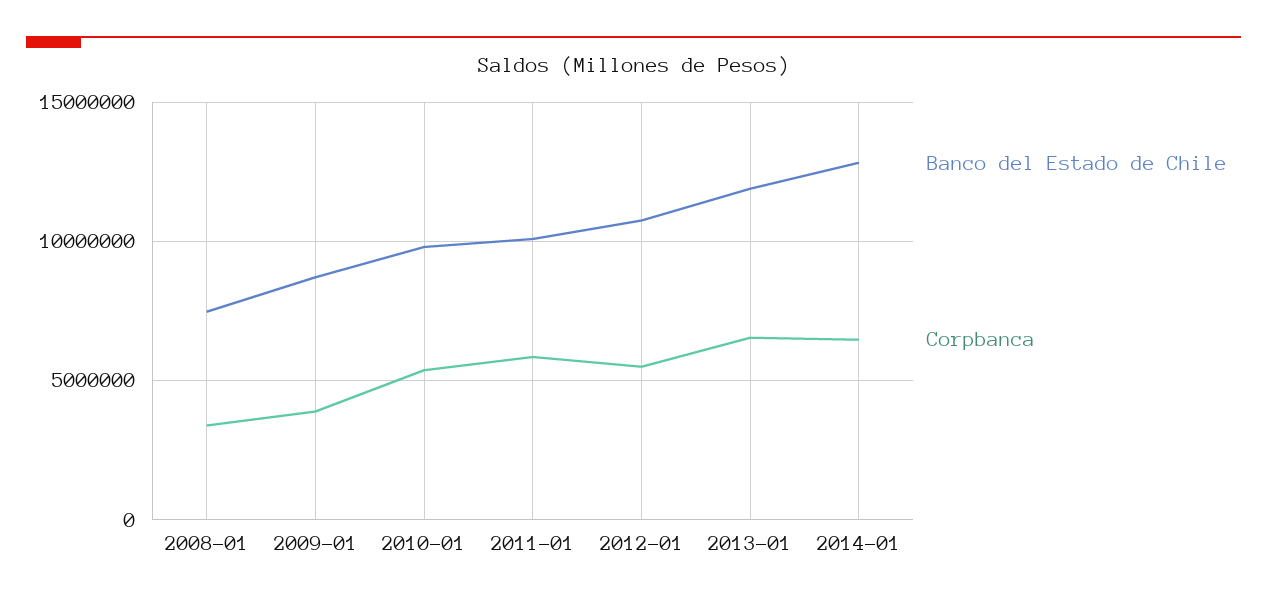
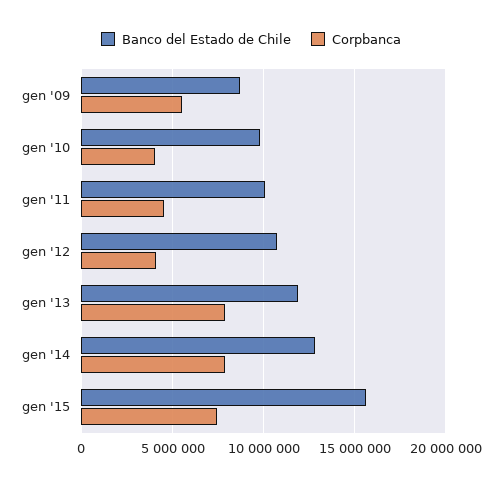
Banco del Estado de Chile, 2008-01: 7500000 -> none
Corpbanca, 2008-01: 3500000 -> none
Corpbanca, 2009-01: 4000000 -> 5500000
Corpbanca, 2010-01: 5500000 -> 4000000
Corpbanca, 2011-01: 6000000 -> 4500000
Corpbanca, 2012-01: 5500000 -> 4000000
Corpbanca, 2013-01: 6500000 -> 8000000
Corpbanca, 2014-01: 6500000 -> 8000000
Banco del Estado de Chile, gen '15: none -> 15500000
Corpbanca, gen '15: none -> 7500000

